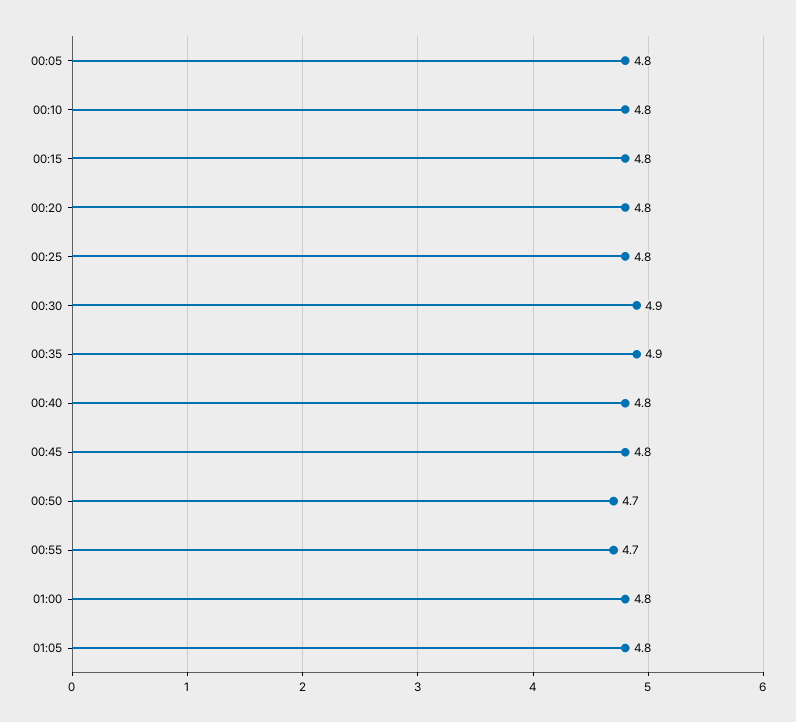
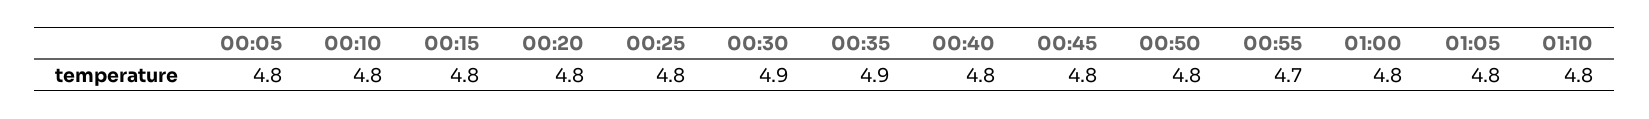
00:50: 4.7 -> 4.8
01:10: none -> 4.8

